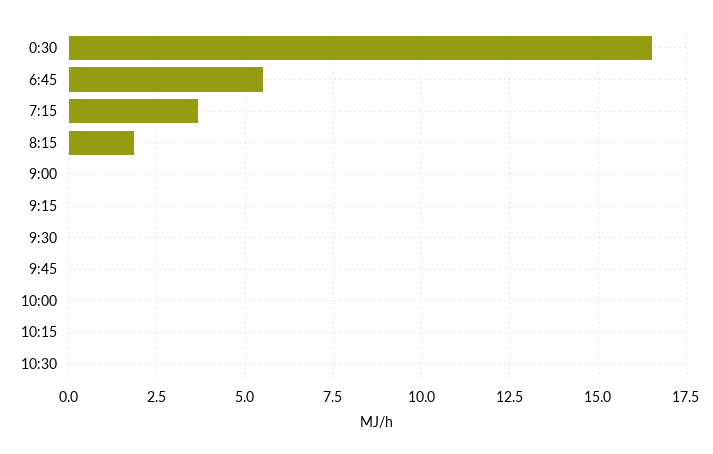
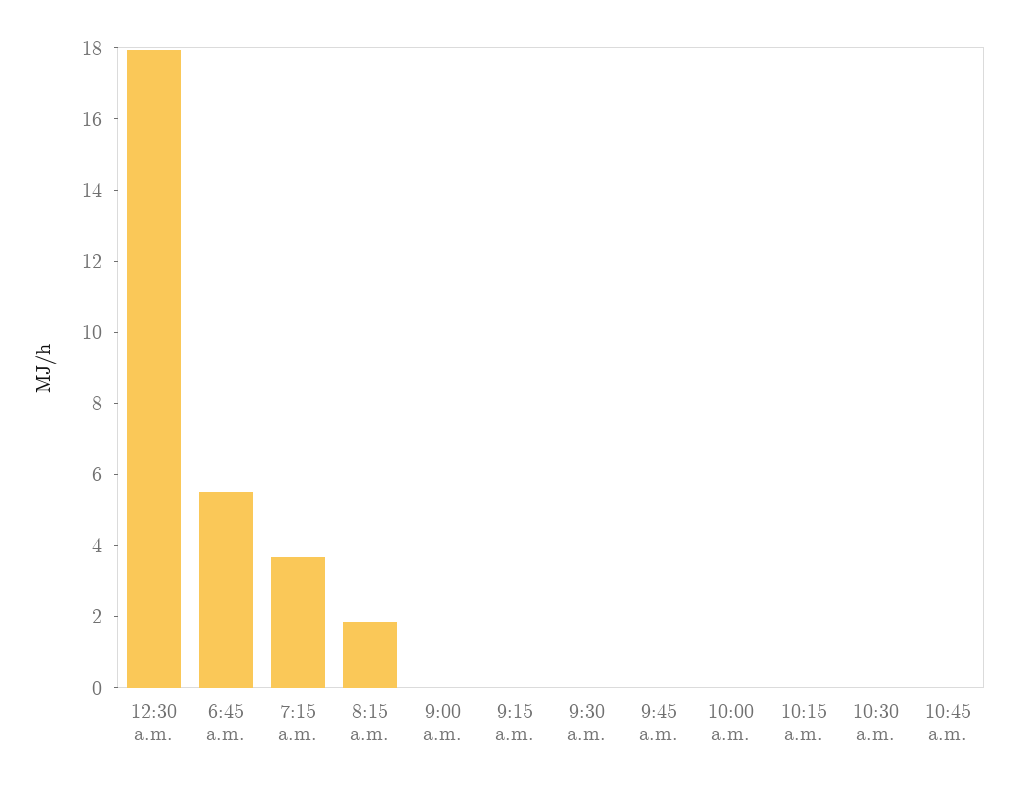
0:30: 16.5 -> 18
10:45 a.m.: none -> 0

